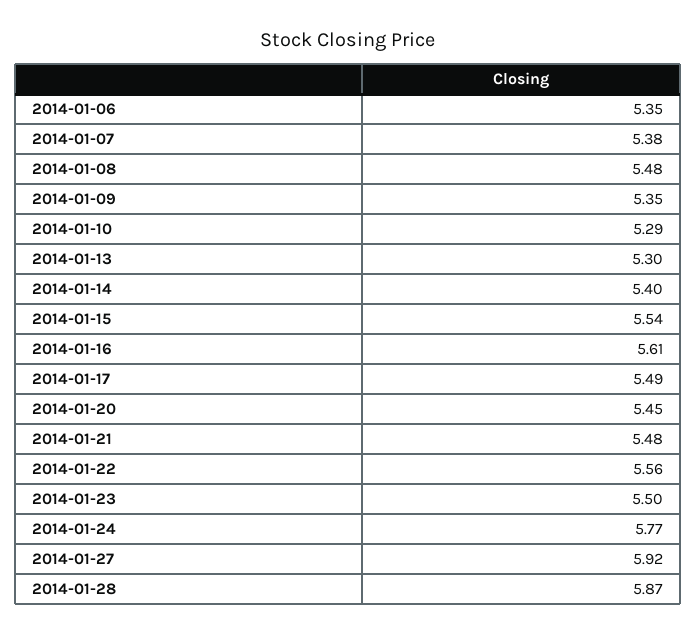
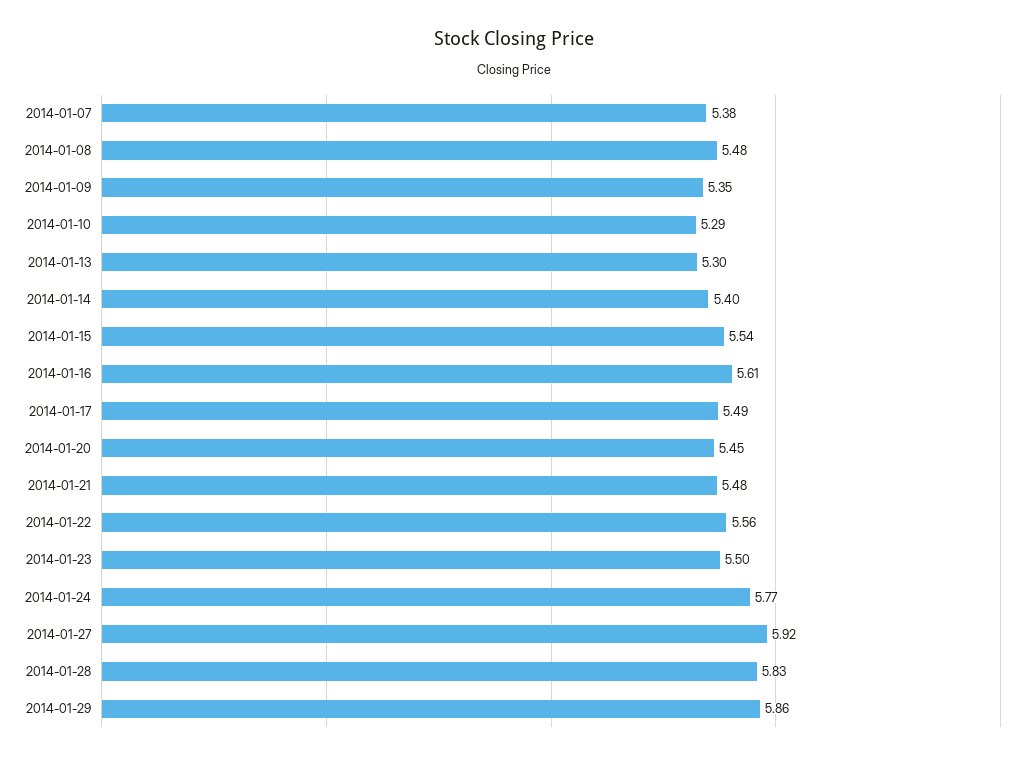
2014-01-06: 5.35 -> none
2014-01-28: 5.87 -> 5.83
2014-01-29: none -> 5.86

